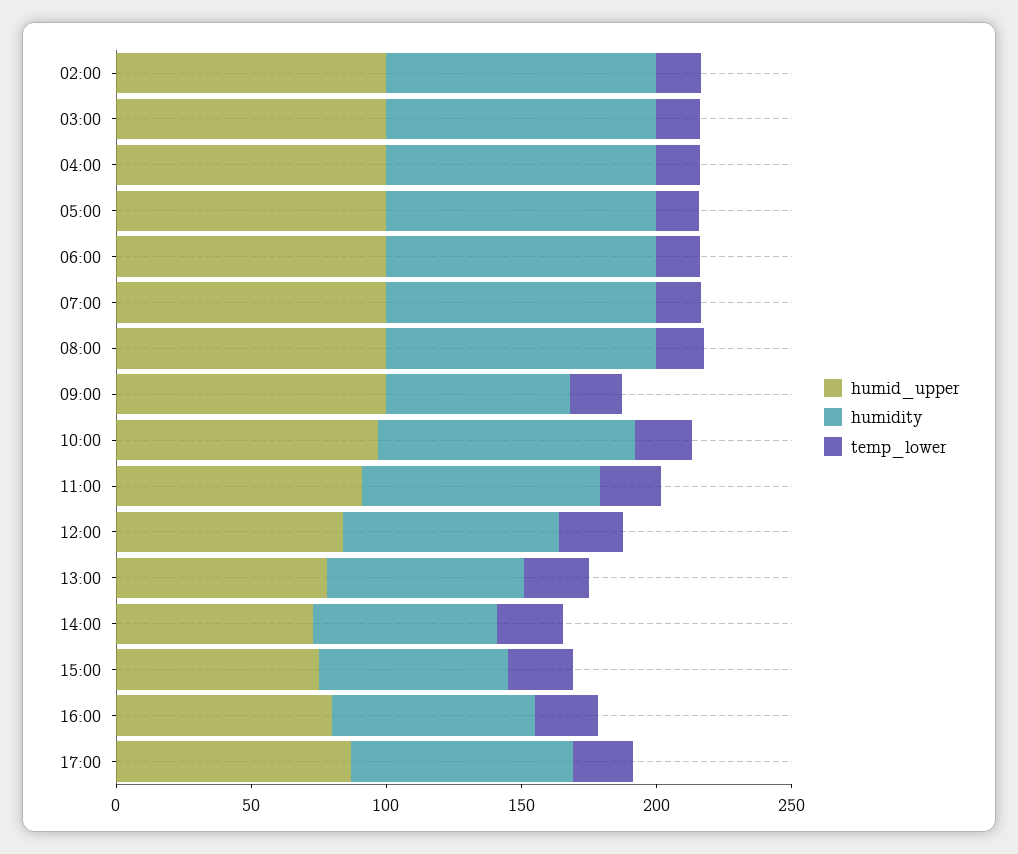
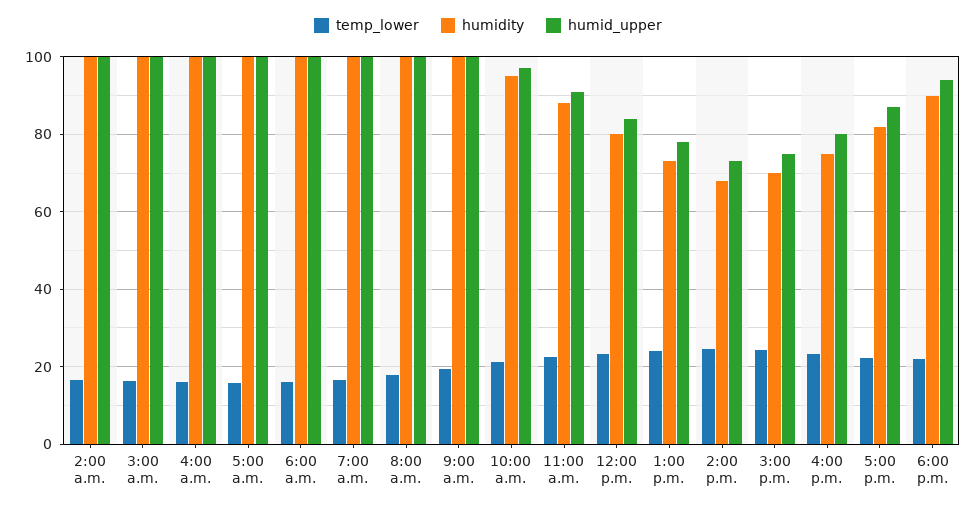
humidity, 09:00: 70 -> 100
temp_lower, 6:00 p.m.: none -> 22
humidity, 6:00 p.m.: none -> 90
humid_upper, 6:00 p.m.: none -> 94

